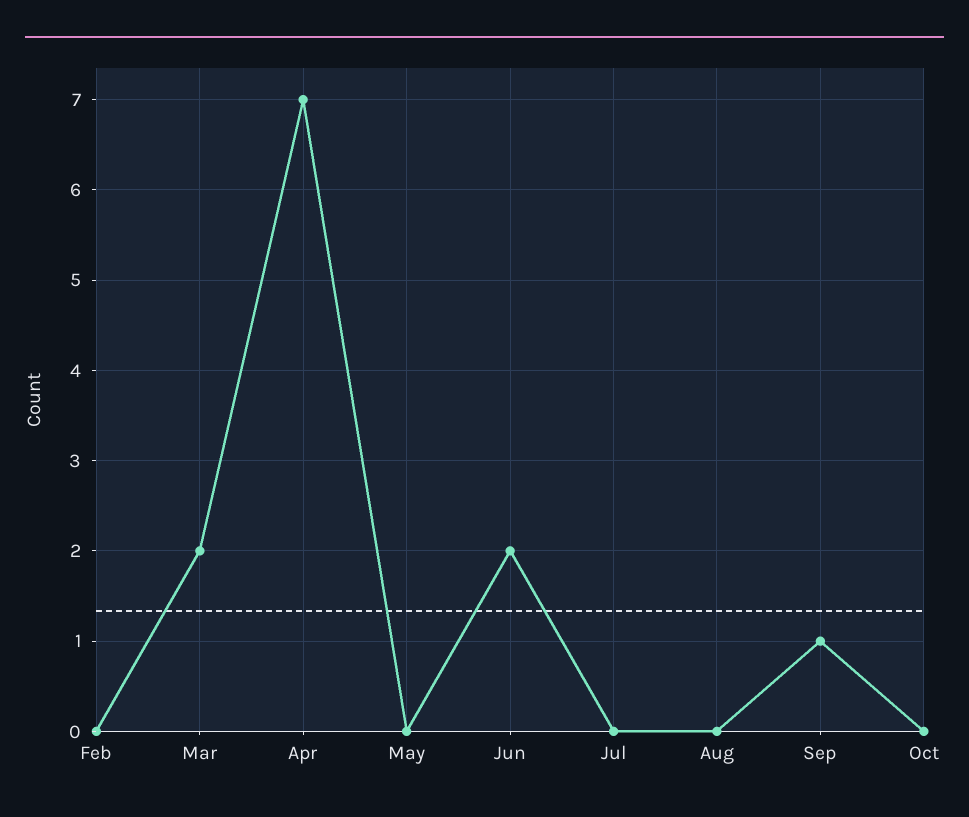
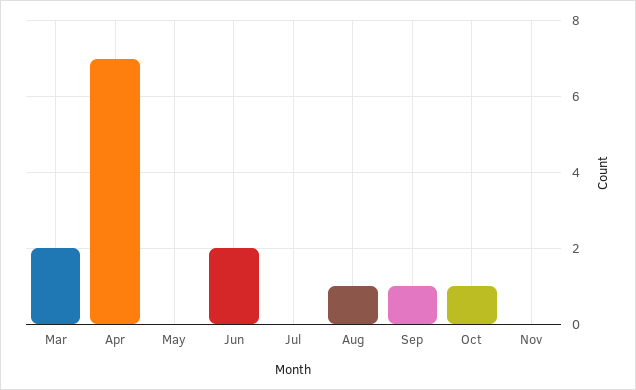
Feb: 0 -> none
Aug: 0 -> 1
Oct: 0 -> 1
Nov: none -> 0

